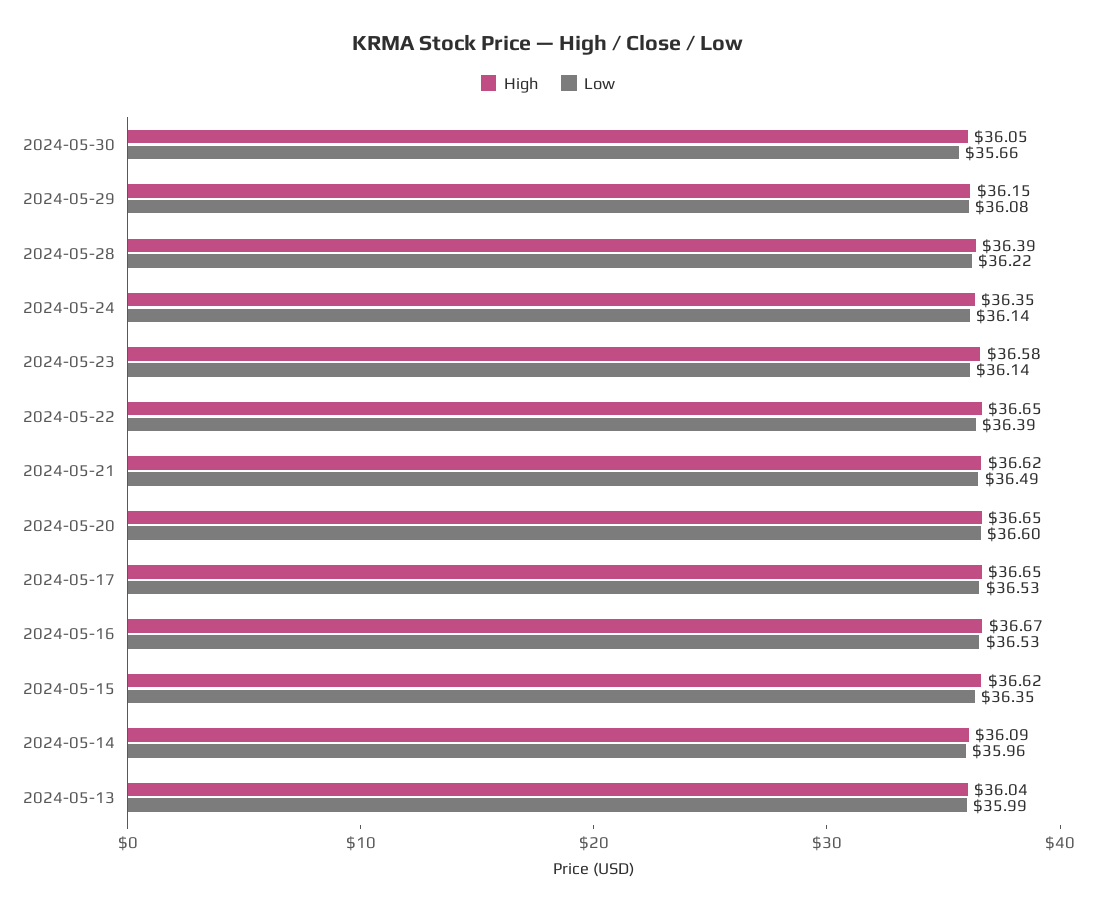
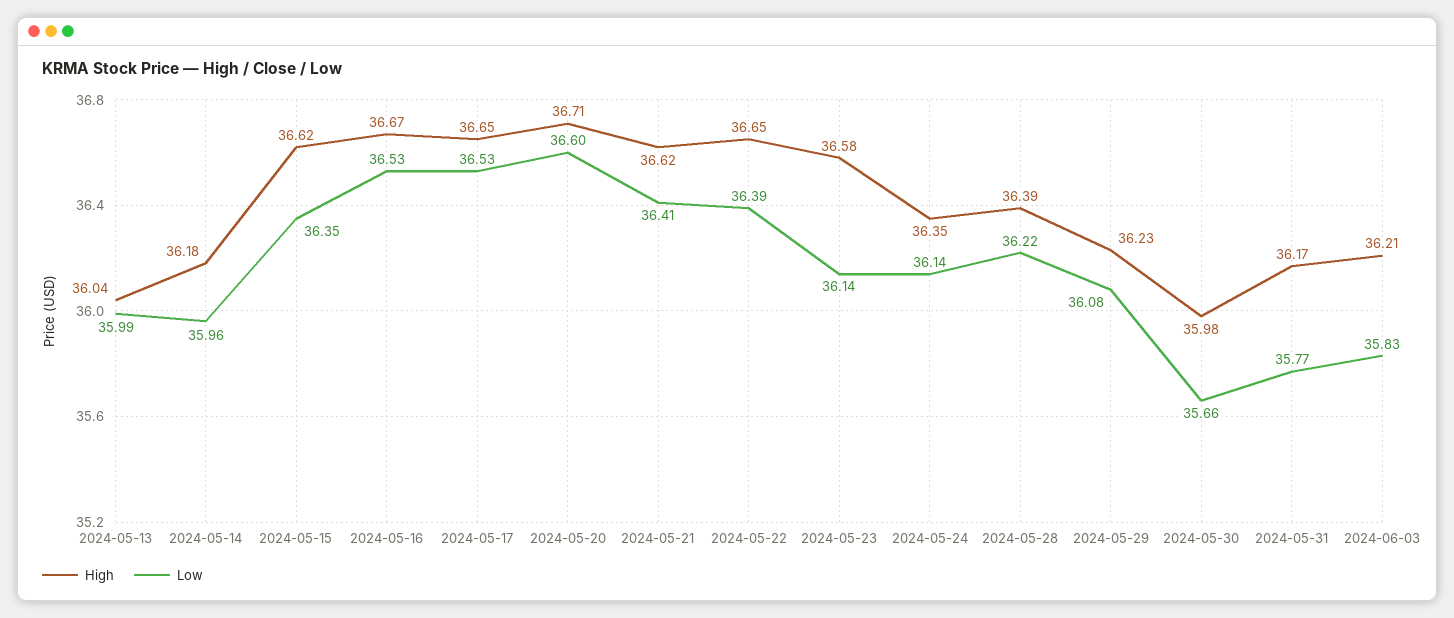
High, 2024-05-30: 36.05 -> 35.98
High, 2024-05-29: 36.15 -> 36.23
Low, 2024-05-21: 36.49 -> 36.41
High, 2024-05-20: 36.65 -> 36.71
High, 2024-05-14: 36.09 -> 36.18
High, 2024-05-31: none -> 36.17
Low, 2024-05-31: none -> 35.77
High, 2024-06-03: none -> 36.21
Low, 2024-06-03: none -> 35.83

